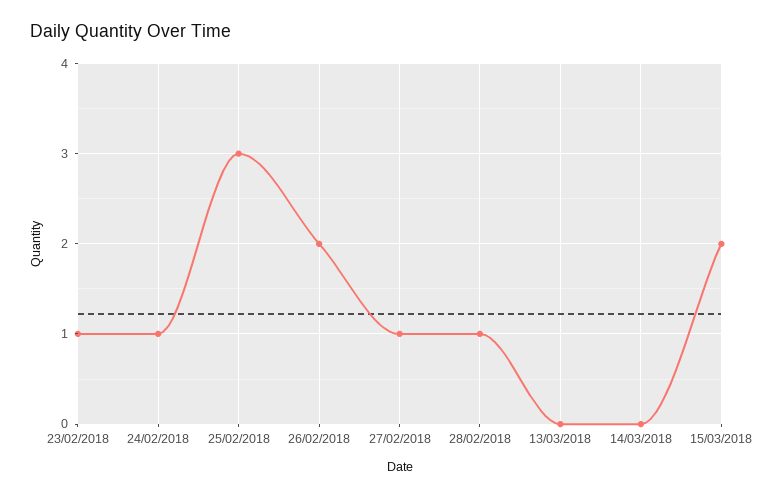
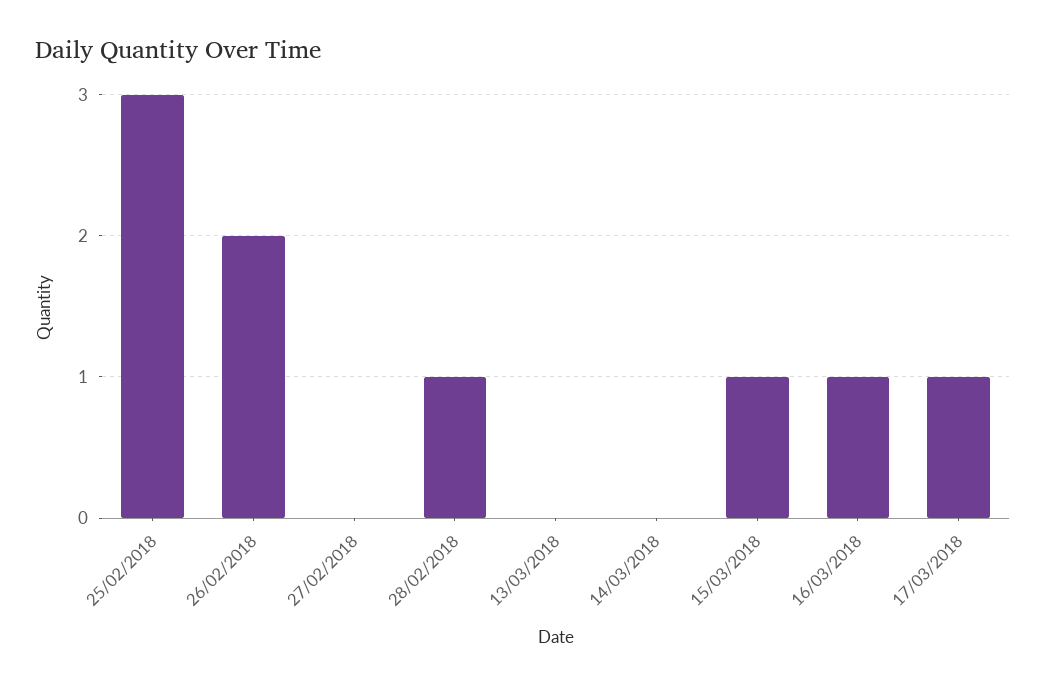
23/02/2018: 1 -> none
24/02/2018: 1 -> none
27/02/2018: 1 -> 0
15/03/2018: 2 -> 1
16/03/2018: none -> 1
17/03/2018: none -> 1

